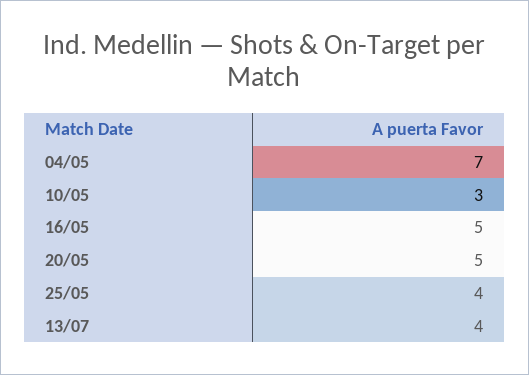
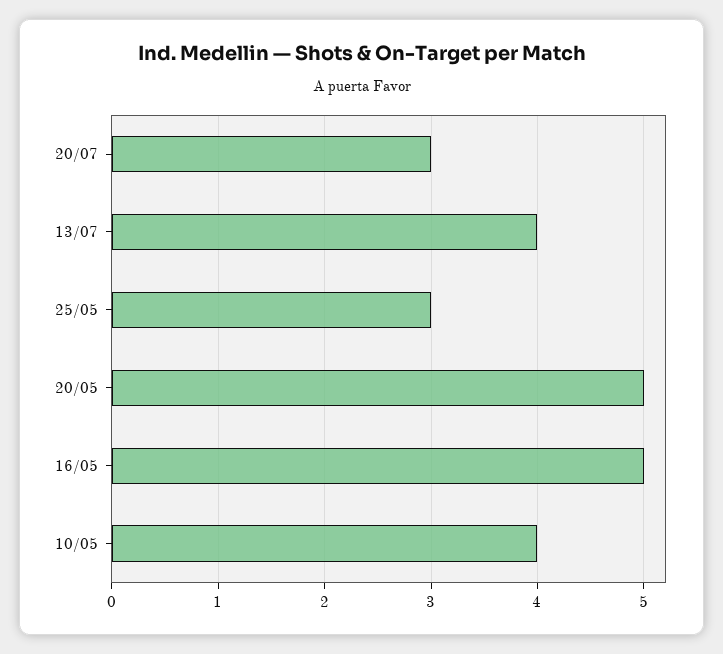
04/05: 7 -> none
10/05: 3 -> 4
25/05: 4 -> 3
20/07: none -> 3

